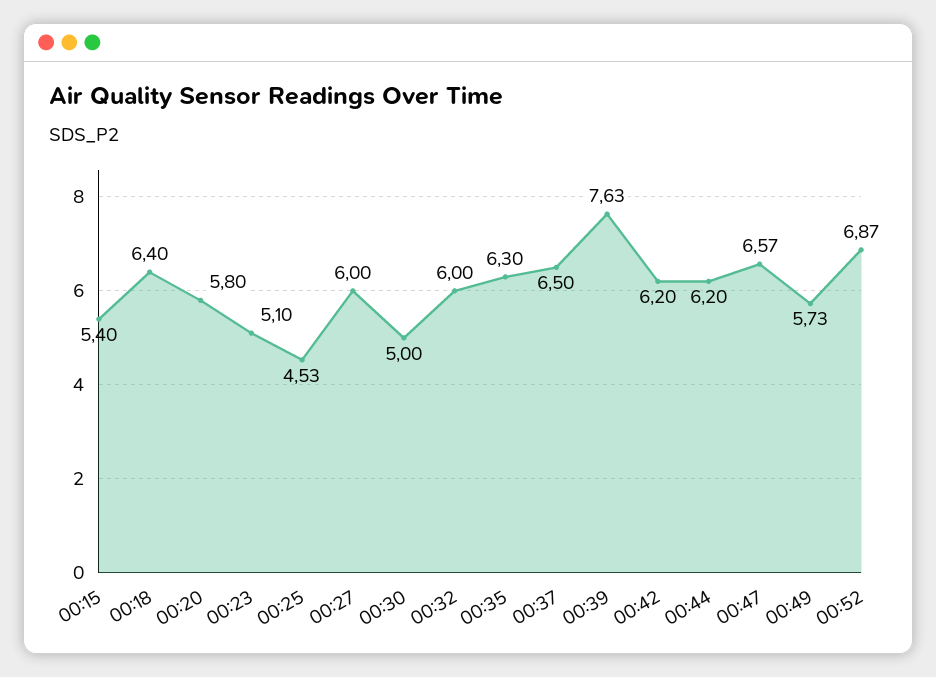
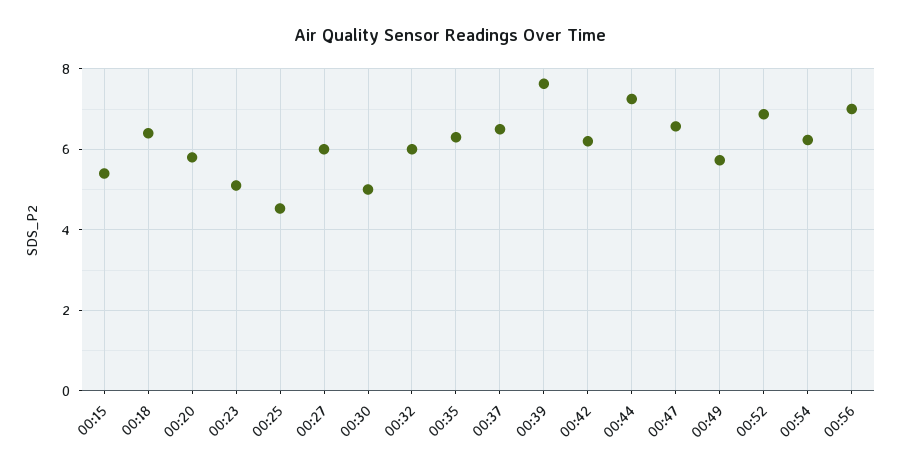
00:44: 6.2 -> 7.2
00:54: none -> 6.2
00:56: none -> 7

